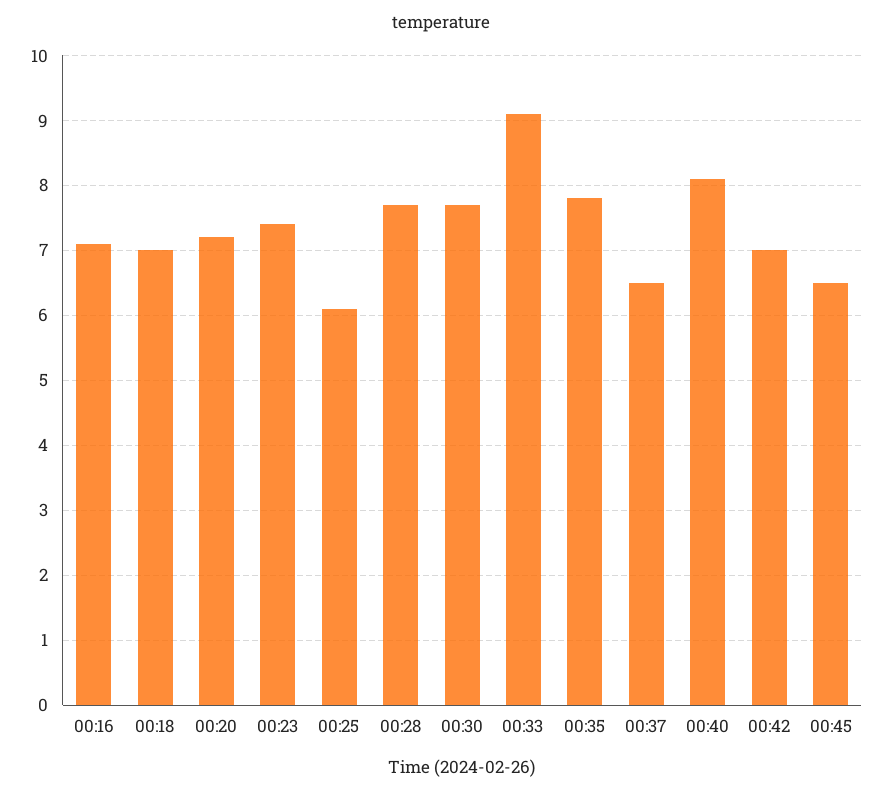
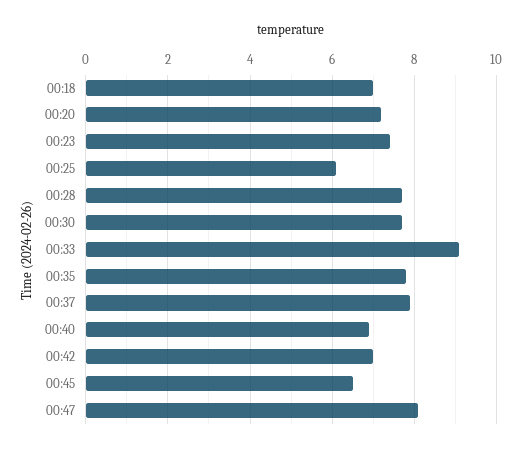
00:16: 7.1 -> none
00:37: 6.5 -> 8
00:40: 8.1 -> 7
00:47: none -> 8

